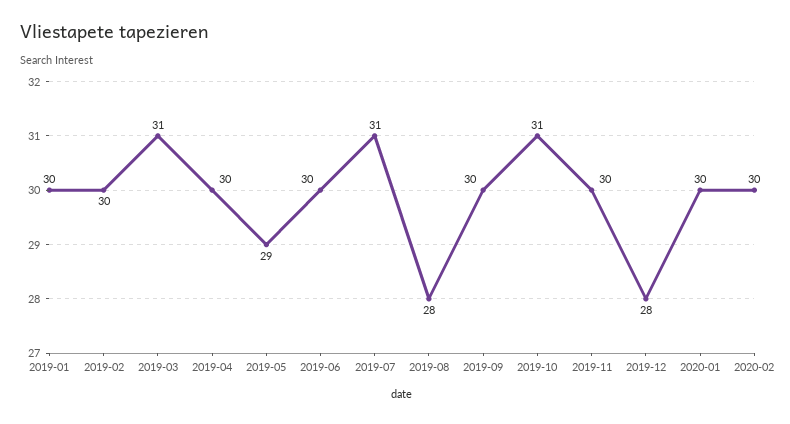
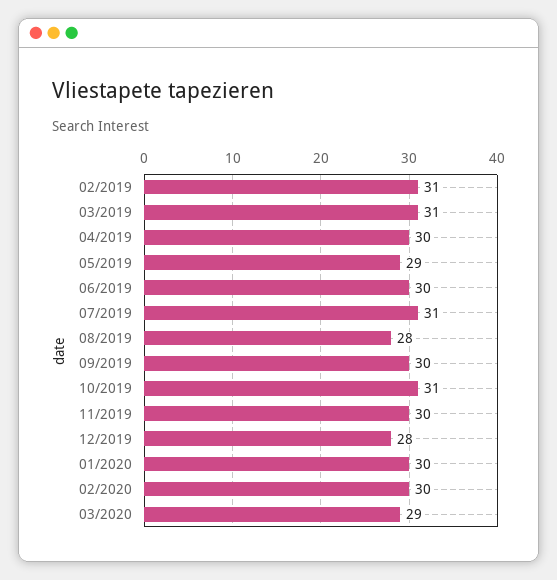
2019-01: 30 -> none
2019-02: 30 -> 31
03/2020: none -> 29

